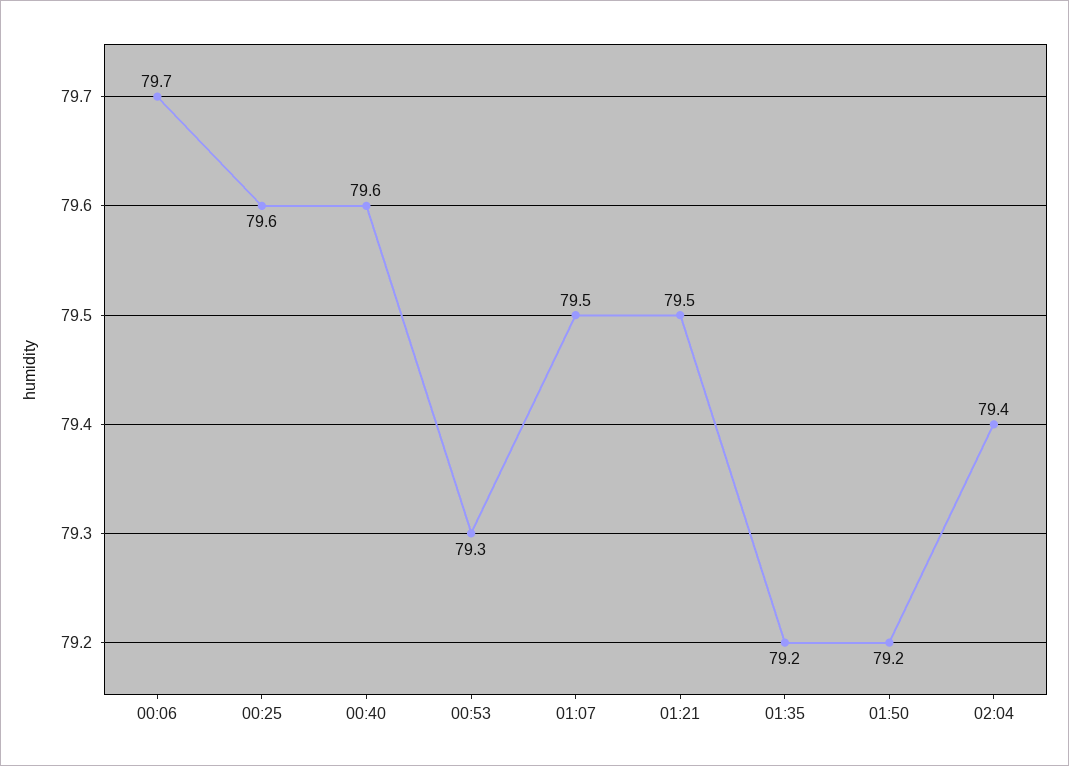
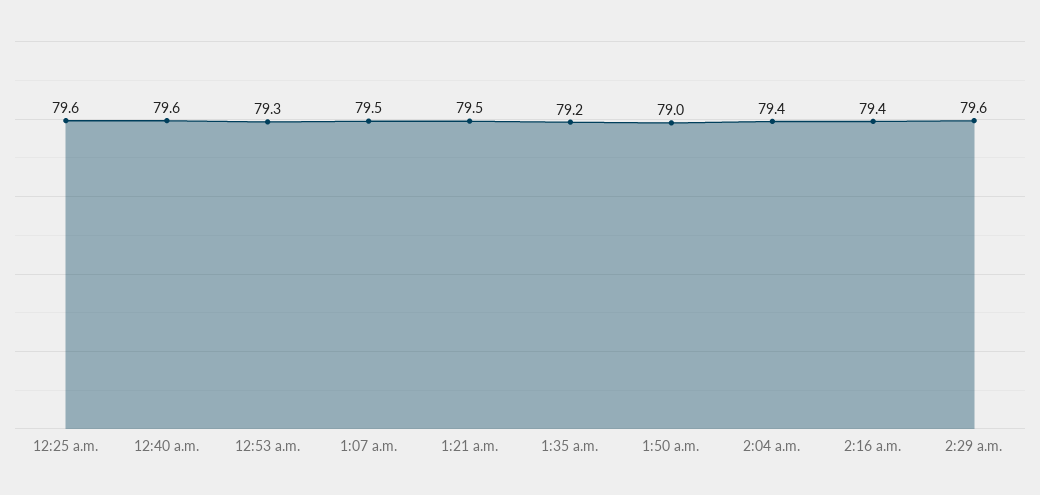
00:06: 79.7 -> none
01:50: 79.2 -> 79
2:16 a.m.: none -> 79.4
2:29 a.m.: none -> 79.6

